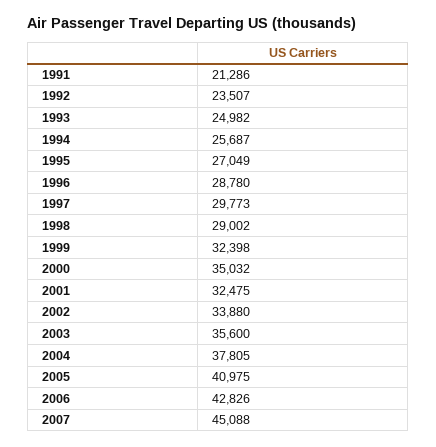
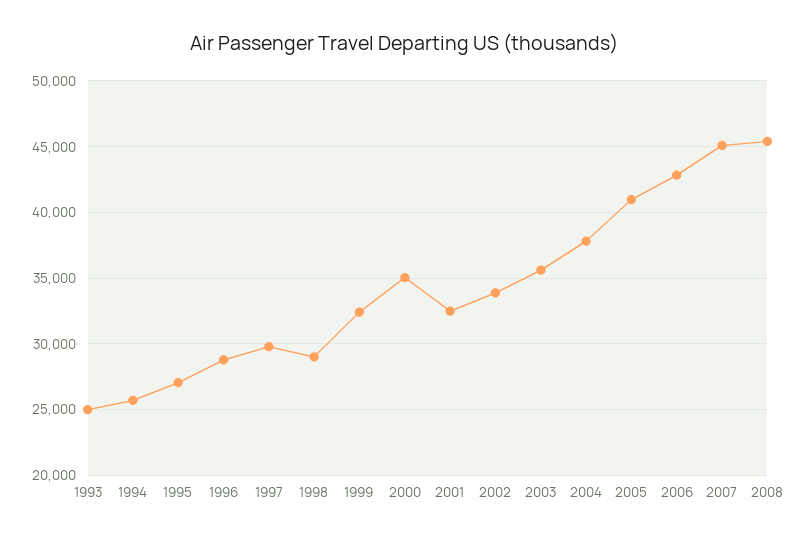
1991: 21286 -> none
1992: 23507 -> none
2008: none -> 45500

